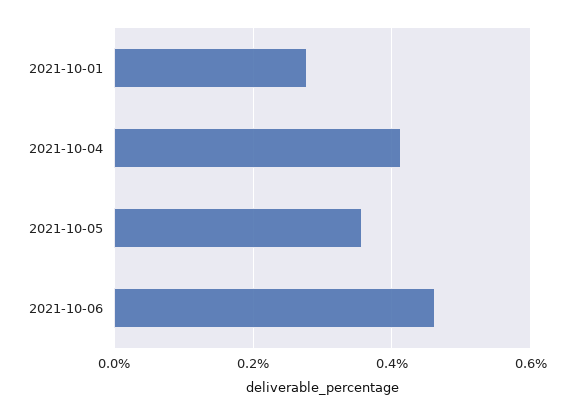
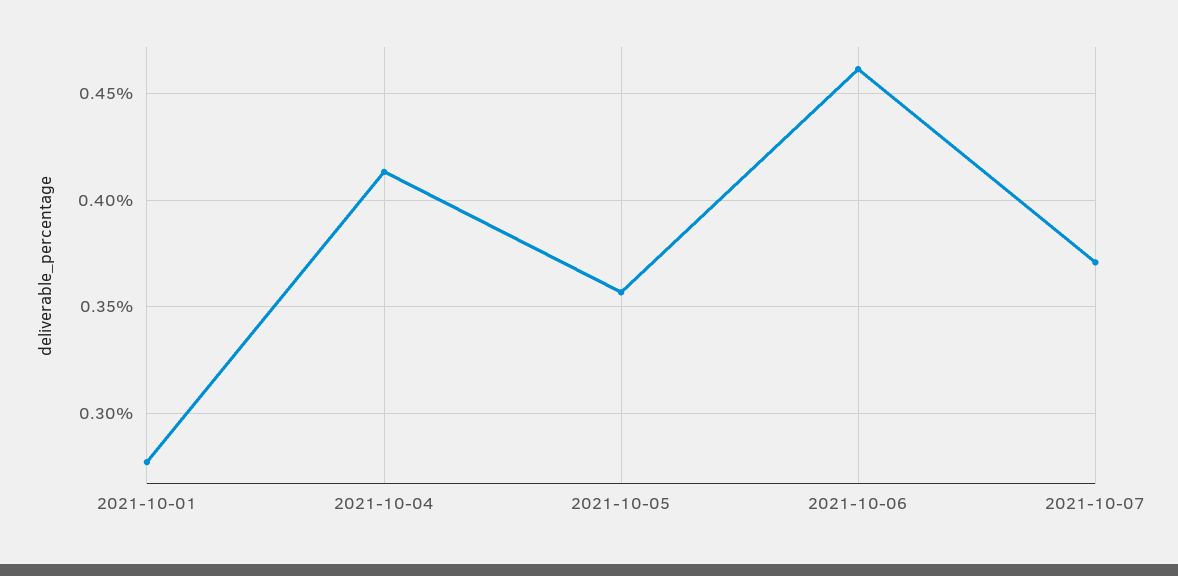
2021-10-07: none -> 0.37

